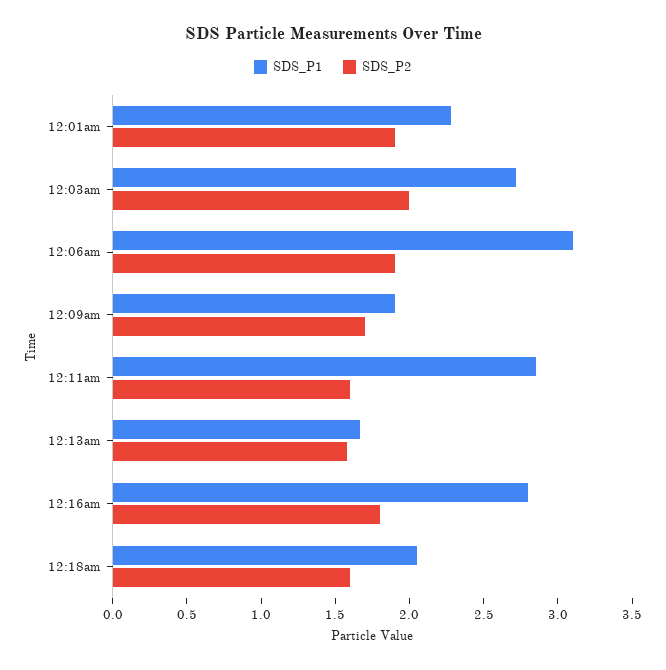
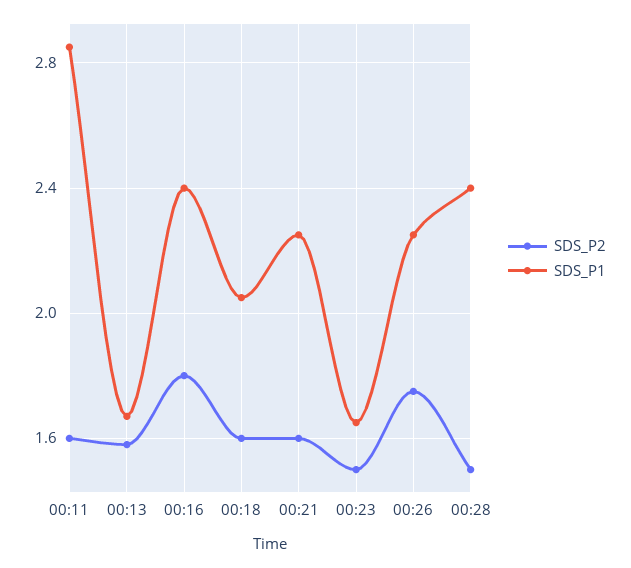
SDS_P1, 12:01am: 2.3 -> none
SDS_P2, 12:01am: 1.9 -> none
SDS_P1, 12:03am: 2.7 -> none
SDS_P2, 12:03am: 2 -> none
SDS_P1, 12:06am: 3.1 -> none
SDS_P2, 12:06am: 1.9 -> none
SDS_P1, 12:09am: 1.9 -> none
SDS_P2, 12:09am: 1.7 -> none
SDS_P1, 12:16am: 2.8 -> 2.4
SDS_P2, 00:21: none -> 1.6
SDS_P1, 00:21: none -> 2.25
SDS_P2, 00:23: none -> 1.5
SDS_P1, 00:23: none -> 1.65
SDS_P2, 00:26: none -> 1.75
SDS_P1, 00:26: none -> 2.25
SDS_P2, 00:28: none -> 1.5
SDS_P1, 00:28: none -> 2.4

